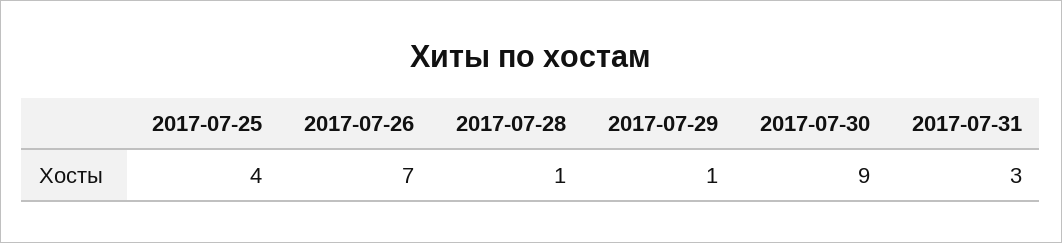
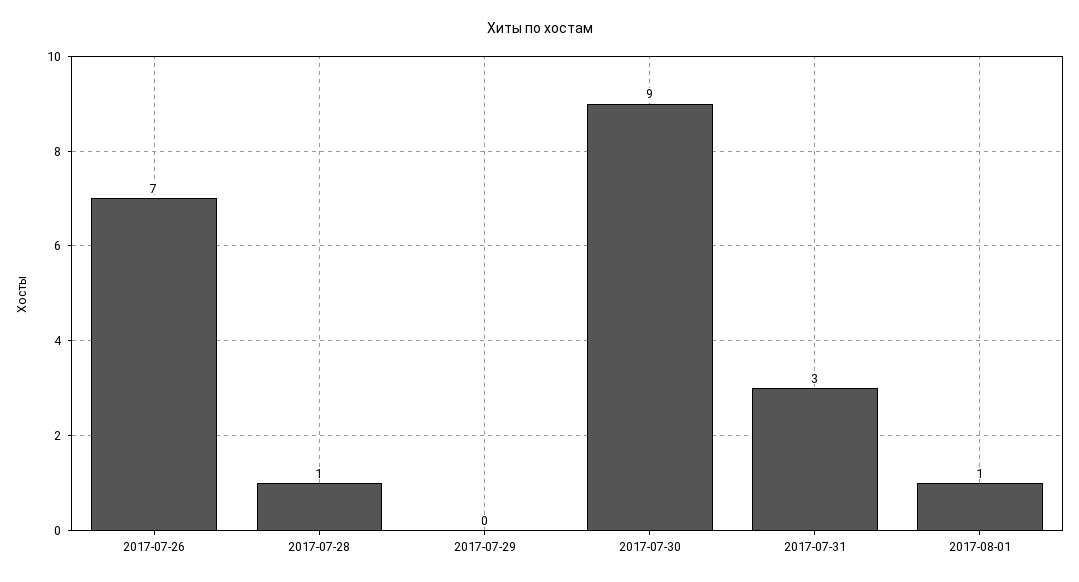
2017-07-25: 4 -> none
2017-07-29: 1 -> 0
2017-08-01: none -> 1

